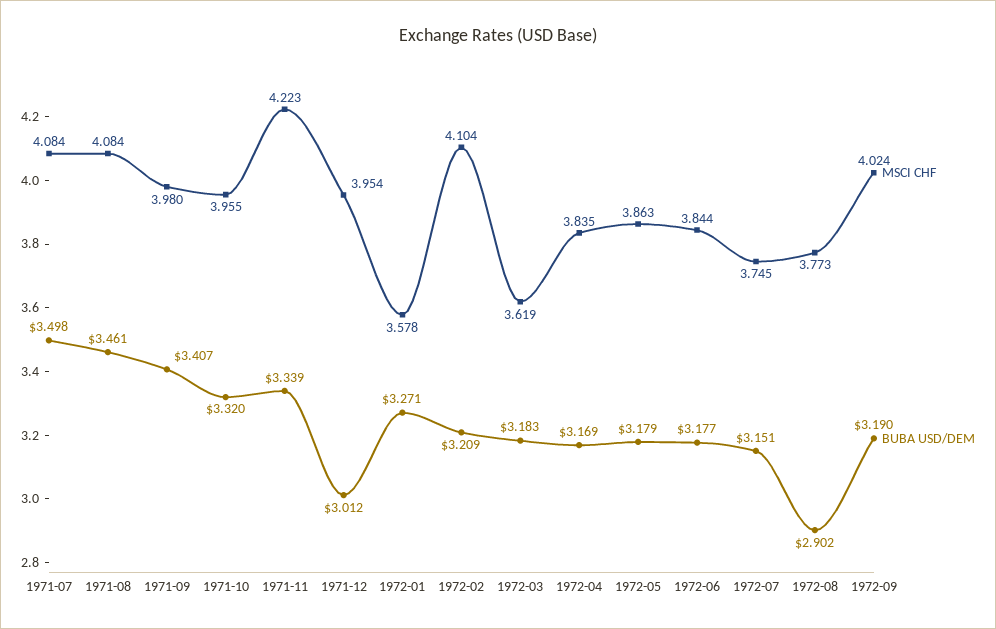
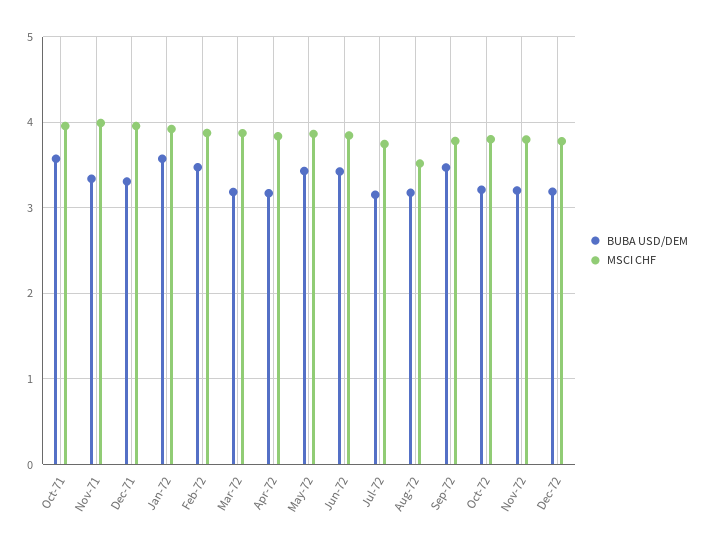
MSCI CHF, 1971-07: 4.084 -> none
BUBA USD/DEM, 1971-07: 3.498 -> none
MSCI CHF, 1971-08: 4.084 -> none
BUBA USD/DEM, 1971-08: 3.461 -> none
MSCI CHF, 1971-09: 3.98 -> none
BUBA USD/DEM, 1971-09: 3.407 -> none
BUBA USD/DEM, 1971-10: 3.32 -> 3.6
MSCI CHF, 1971-11: 4.223 -> 4
BUBA USD/DEM, 1971-12: 3.012 -> 3.3
MSCI CHF, 1972-01: 3.578 -> 3.9
BUBA USD/DEM, 1972-01: 3.271 -> 3.6
MSCI CHF, 1972-02: 4.104 -> 3.9
BUBA USD/DEM, 1972-02: 3.209 -> 3.5
MSCI CHF, 1972-03: 3.619 -> 3.9
BUBA USD/DEM, 1972-05: 3.179 -> 3.4
BUBA USD/DEM, 1972-06: 3.177 -> 3.4
MSCI CHF, 1972-08: 3.773 -> 3.5
BUBA USD/DEM, 1972-08: 2.902 -> 3.2
MSCI CHF, 1972-09: 4.024 -> 3.8
BUBA USD/DEM, 1972-09: 3.19 -> 3.5
BUBA USD/DEM, Oct-72: none -> 3.2
MSCI CHF, Oct-72: none -> 3.8
BUBA USD/DEM, Nov-72: none -> 3.2
MSCI CHF, Nov-72: none -> 3.8
BUBA USD/DEM, Dec-72: none -> 3.2
MSCI CHF, Dec-72: none -> 3.8

